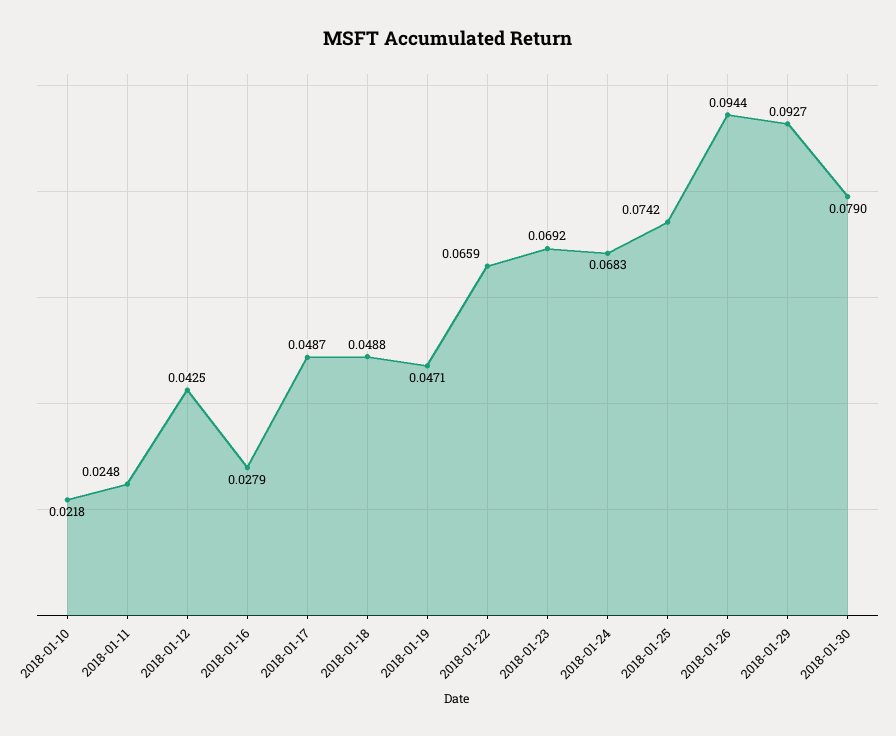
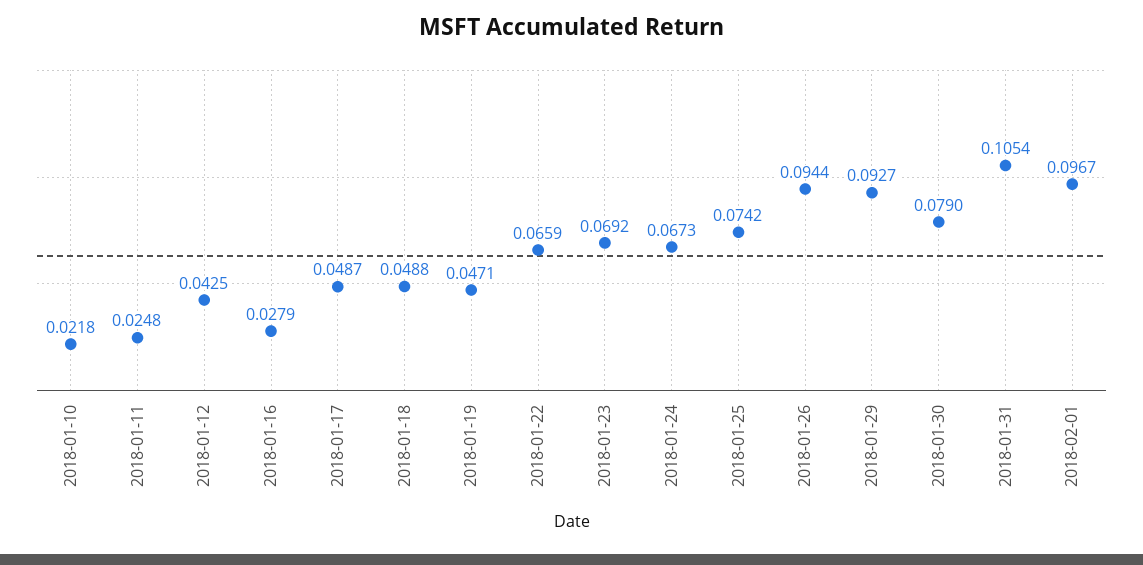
2018-01-24: 0.0683 -> 0.0673
2018-01-31: none -> 0.1054
2018-02-01: none -> 0.0967

